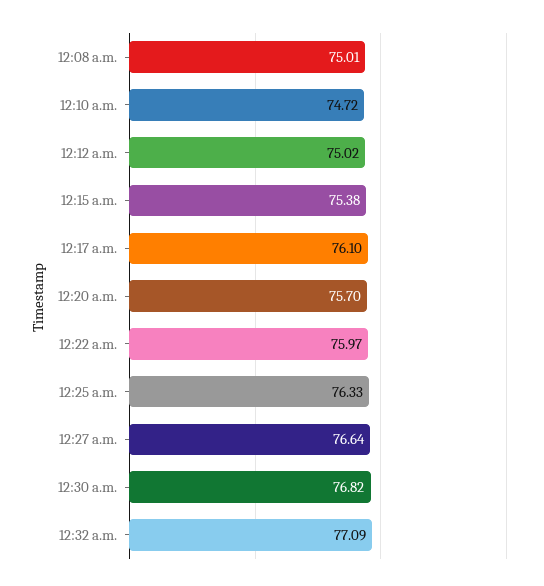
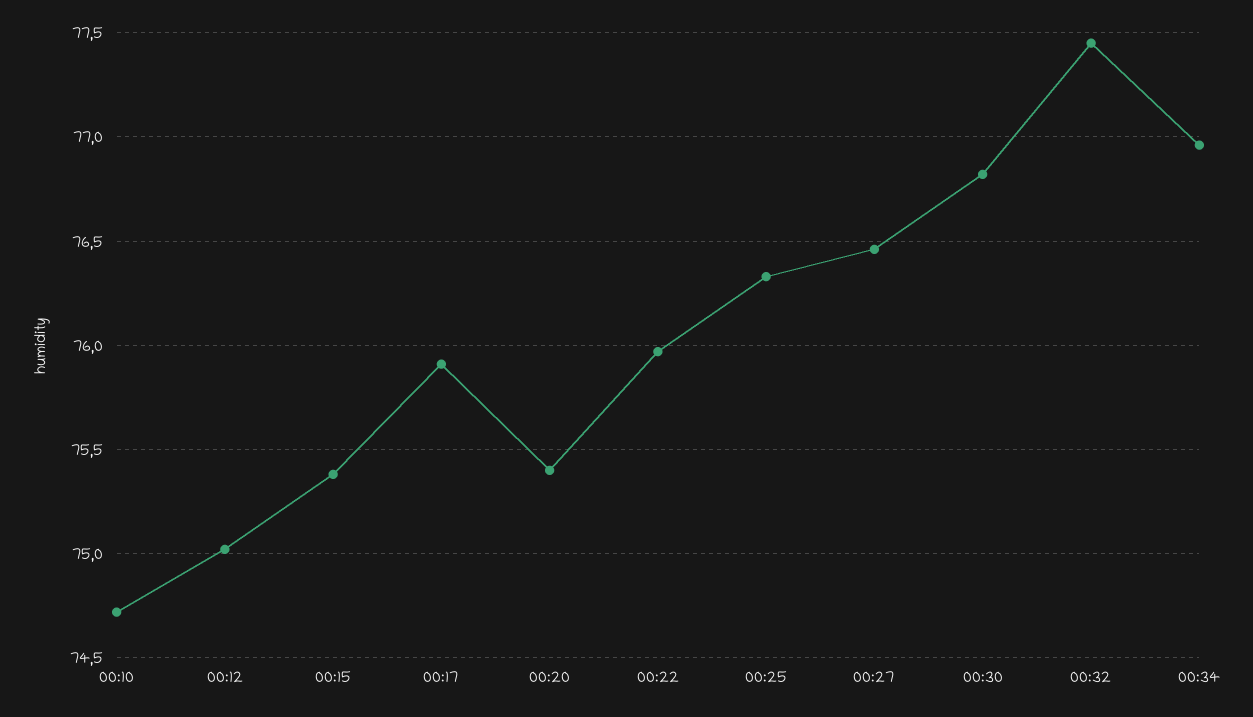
12:08 a.m.: 75.01 -> none
12:17 a.m.: 76.1 -> 75.9
12:20 a.m.: 75.7 -> 75.4
12:27 a.m.: 76.64 -> 76.45
12:32 a.m.: 77.09 -> 77.45
00:34: none -> 76.95

